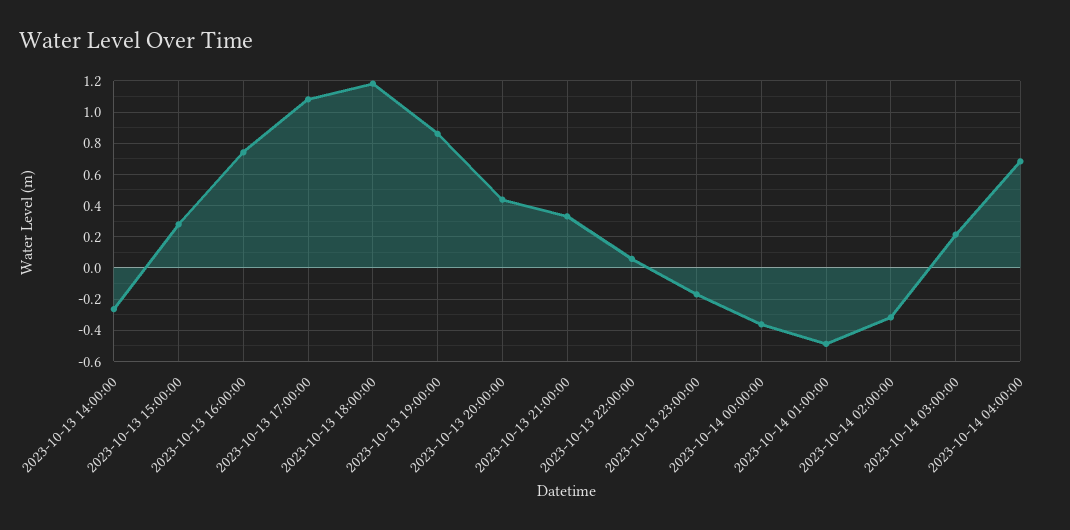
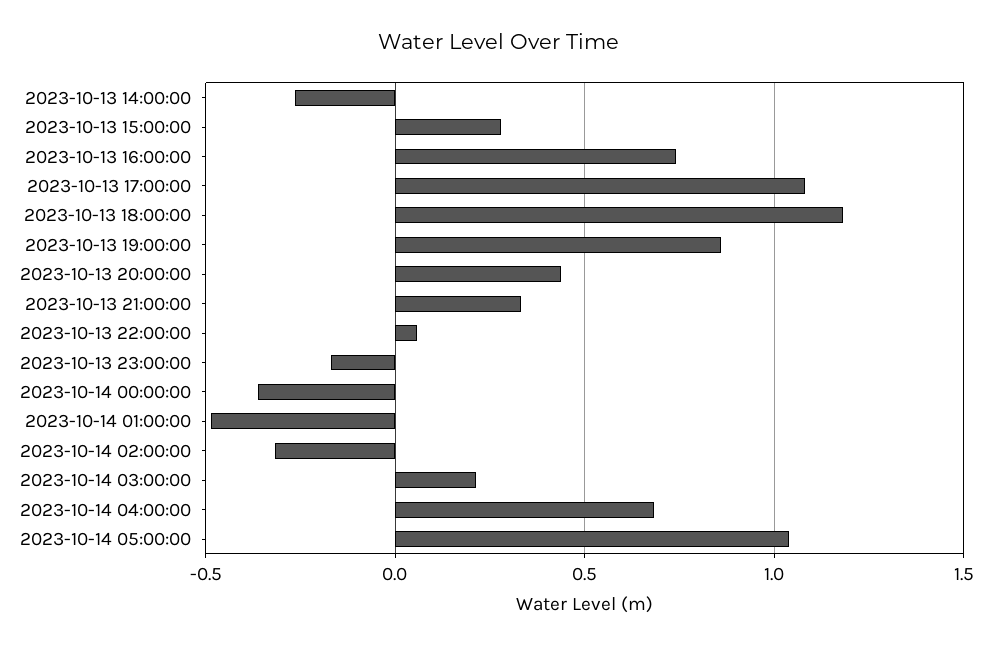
2023-10-14 05:00:00: none -> 1.05

